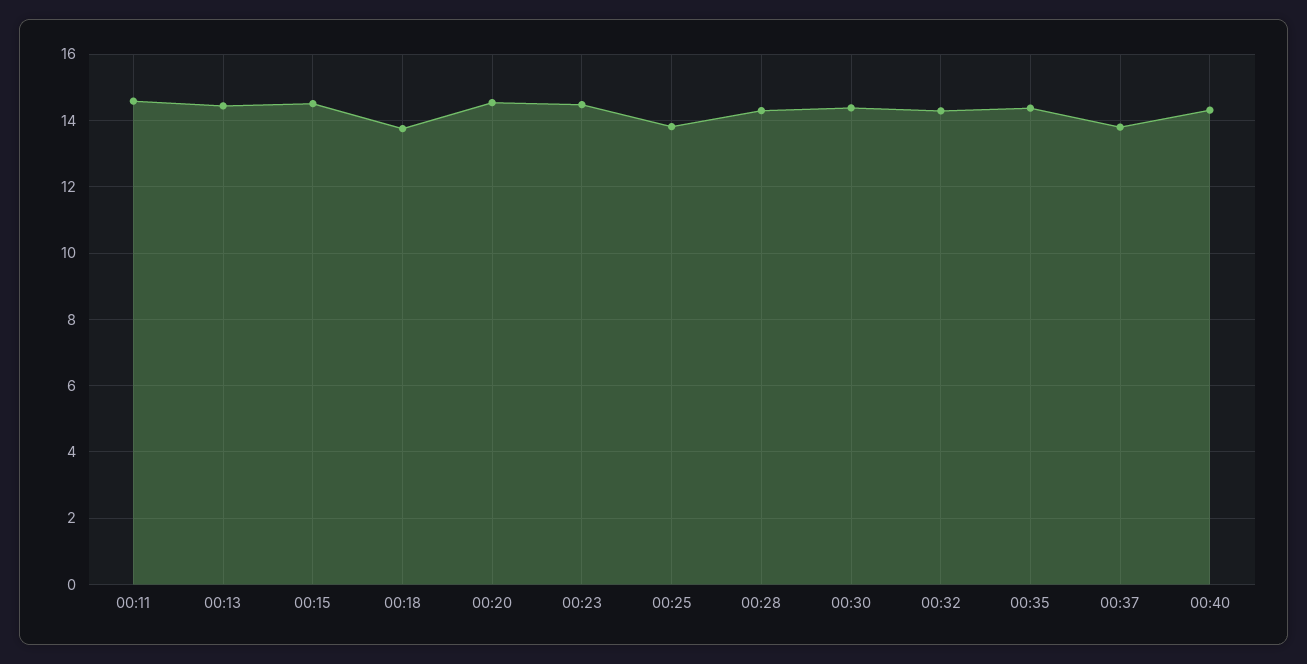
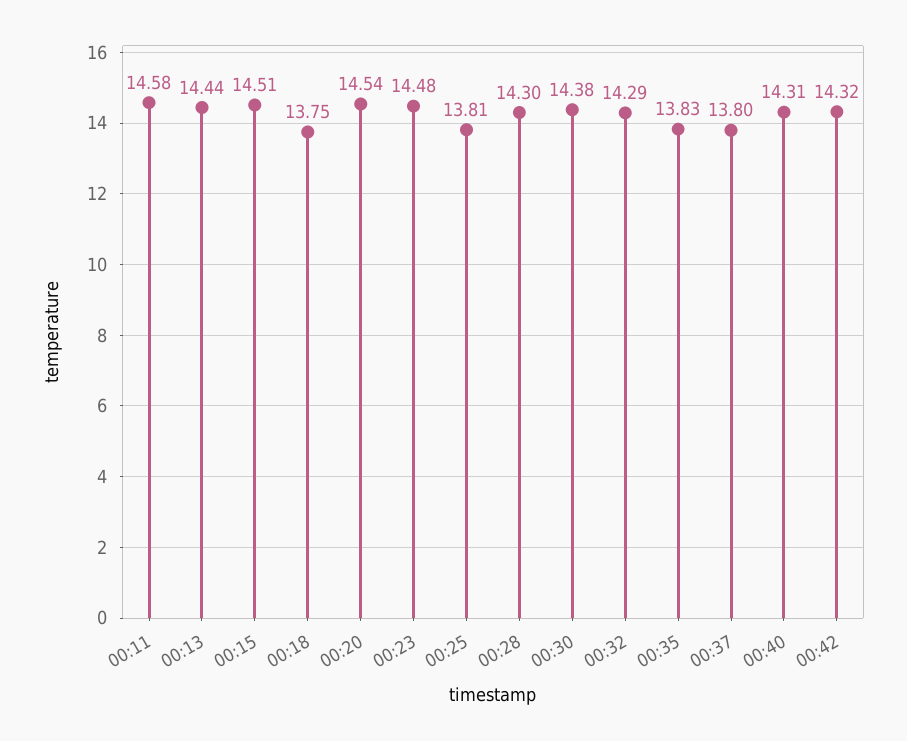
00:35: 14.4 -> 13.83
00:42: none -> 14.32

